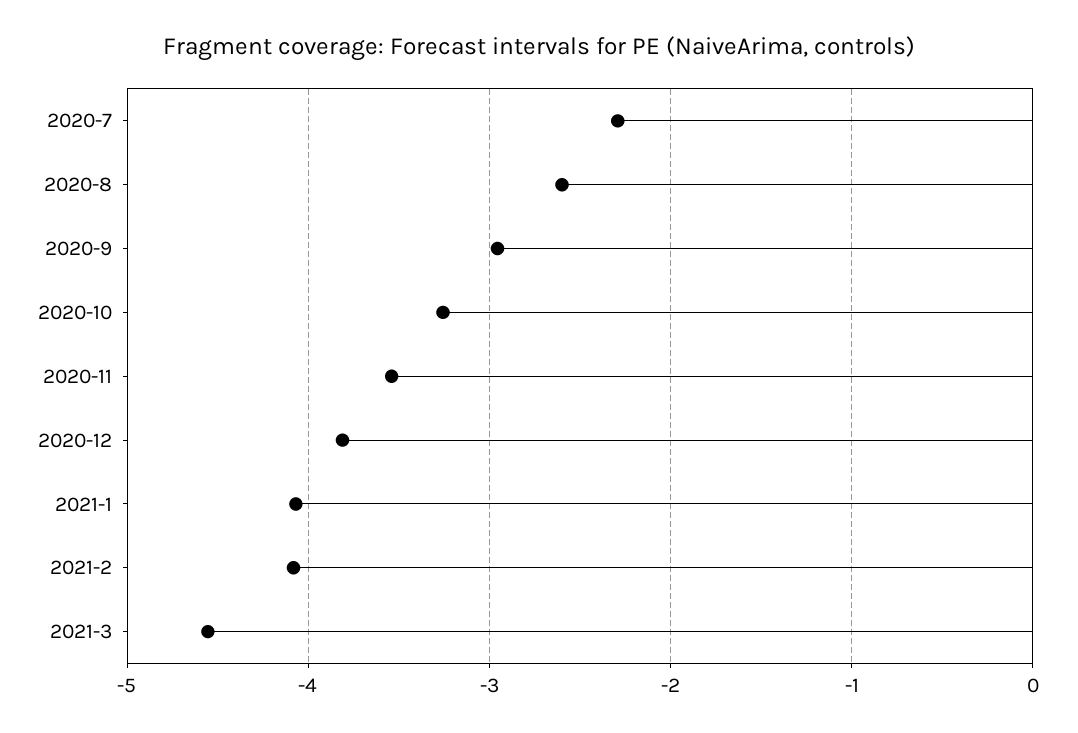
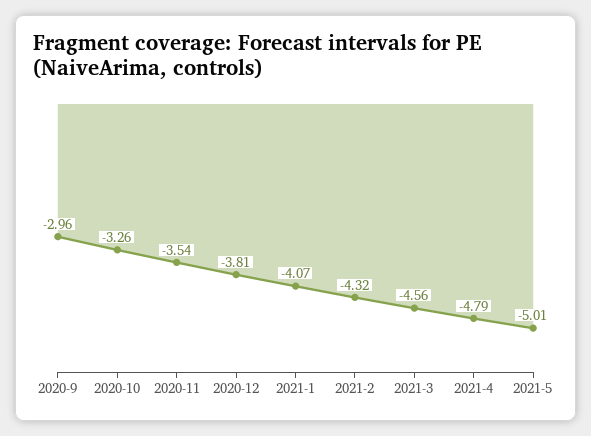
2020-7: -2.3 -> none
2020-8: -2.6 -> none
2021-2: -4.1 -> -4.32
2021-4: none -> -4.79
2021-5: none -> -5.01

